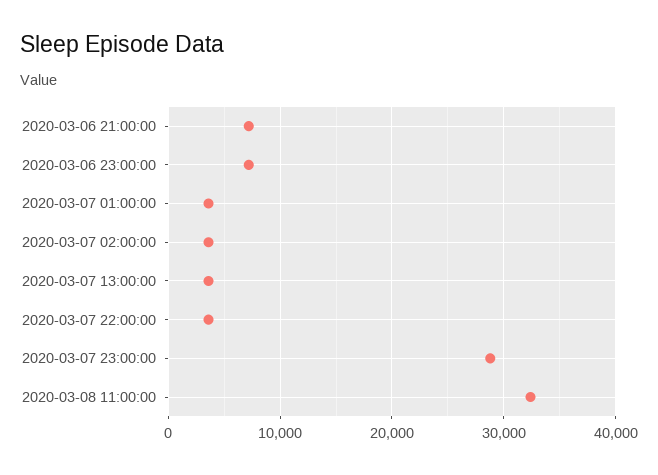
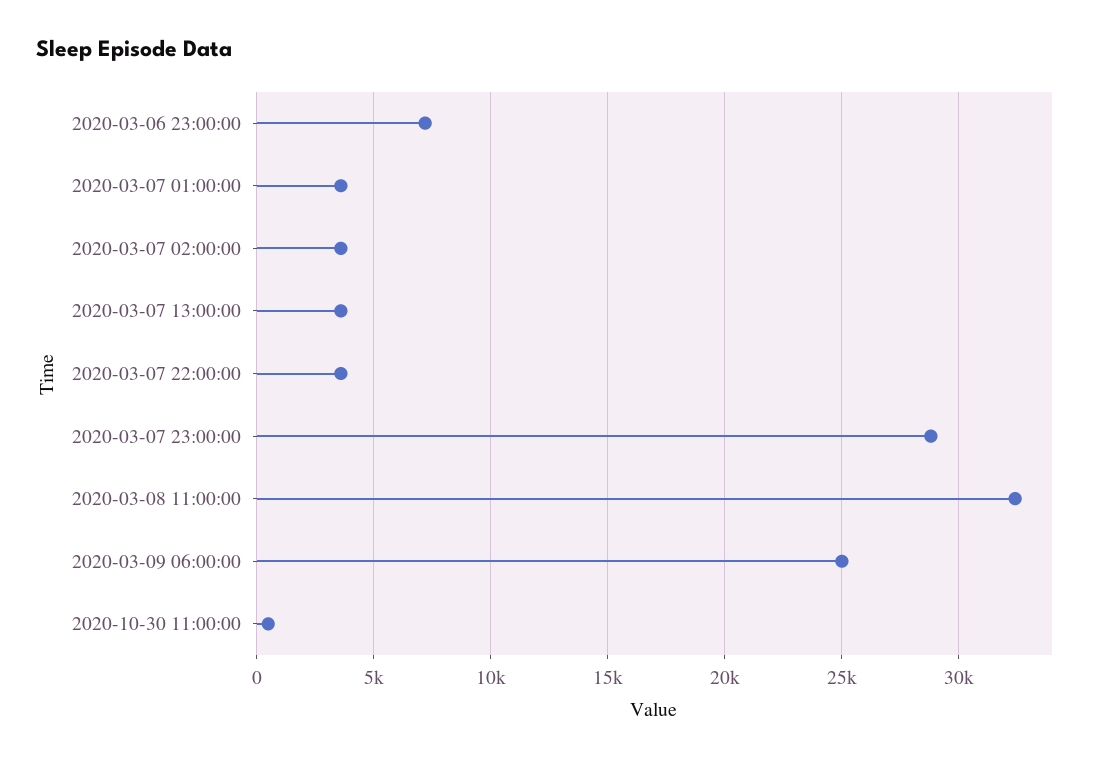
2020-03-06 21:00:00: 7000 -> none
2020-03-09 06:00:00: none -> 25000
2020-10-30 11:00:00: none -> 500

